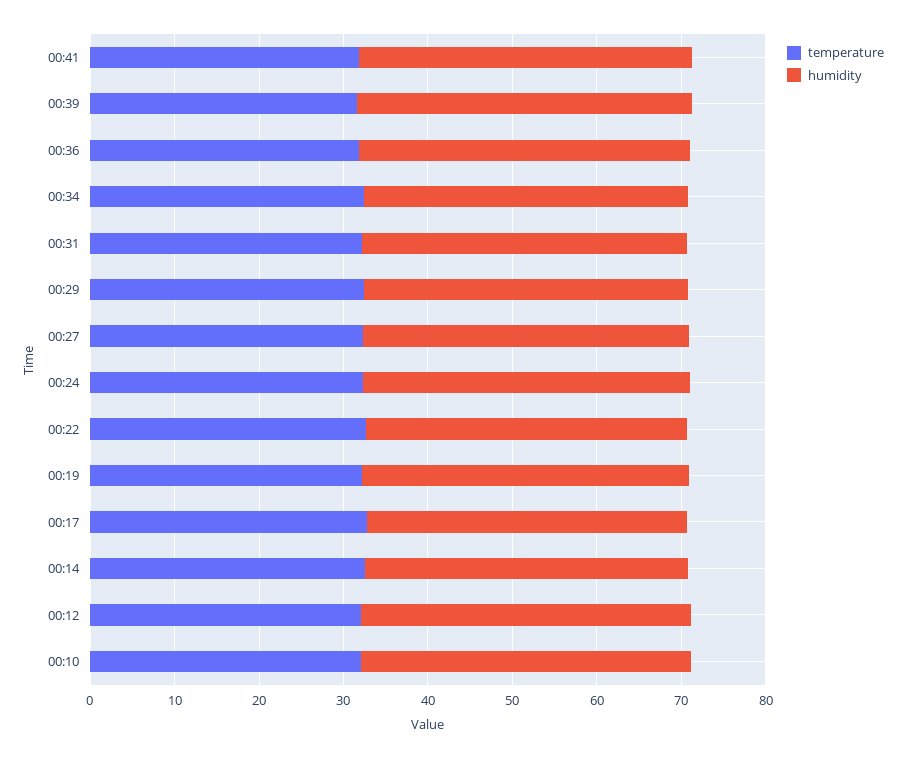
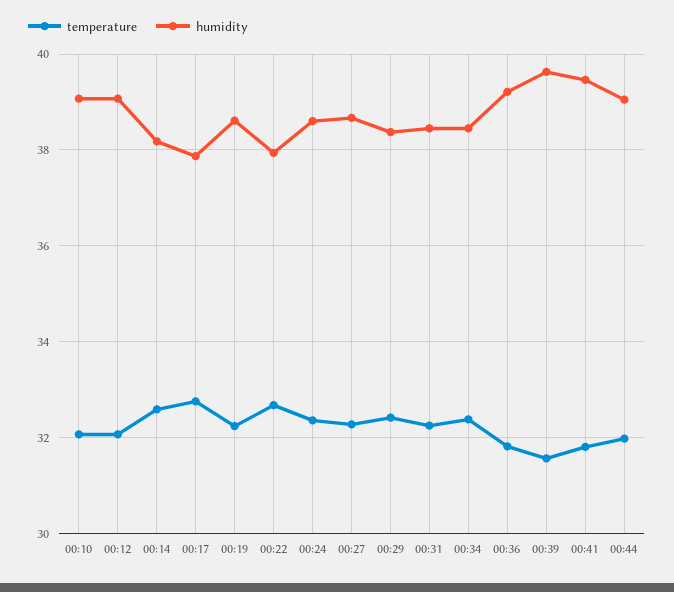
temperature, 00:44: none -> 32
humidity, 00:44: none -> 39

